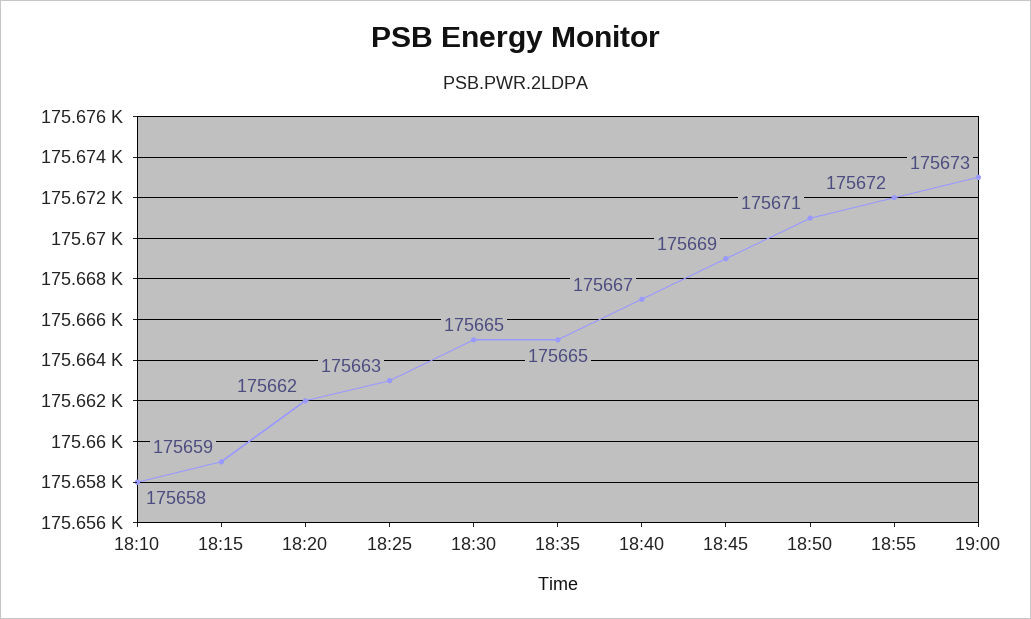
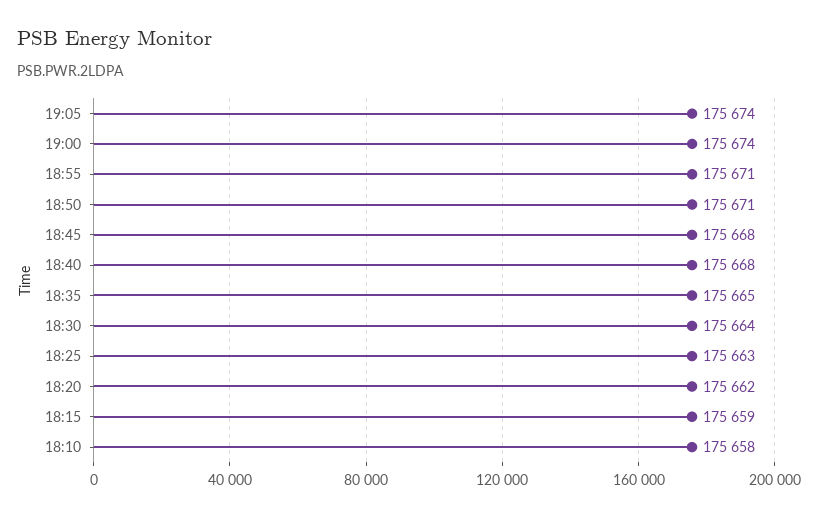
18:30: 175665 -> 175664
18:40: 175667 -> 175668
18:45: 175669 -> 175668
18:55: 175672 -> 175671
19:00: 175673 -> 175674
19:05: none -> 175674

